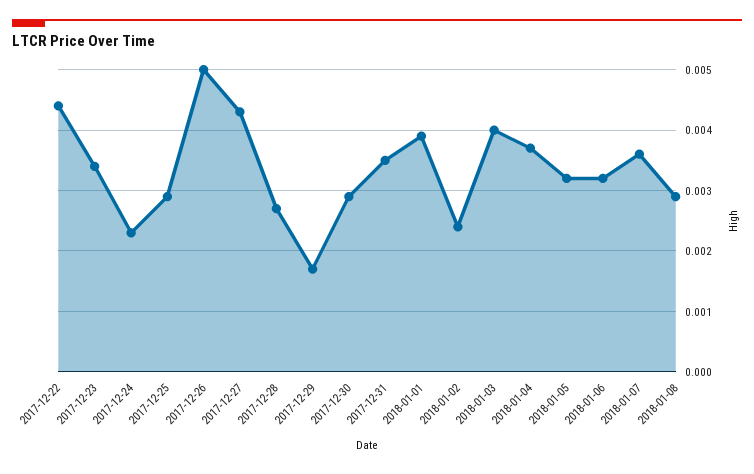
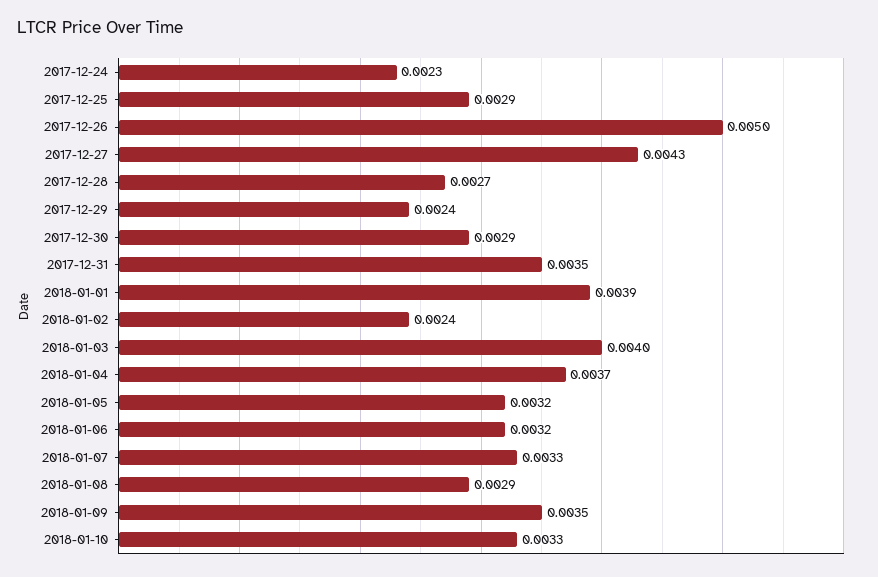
2017-12-22: 0.0044 -> none
2017-12-23: 0.0034 -> none
2017-12-29: 0.0017 -> 0.0024
2018-01-07: 0.0036 -> 0.0033
2018-01-09: none -> 0.0035
2018-01-10: none -> 0.0033

